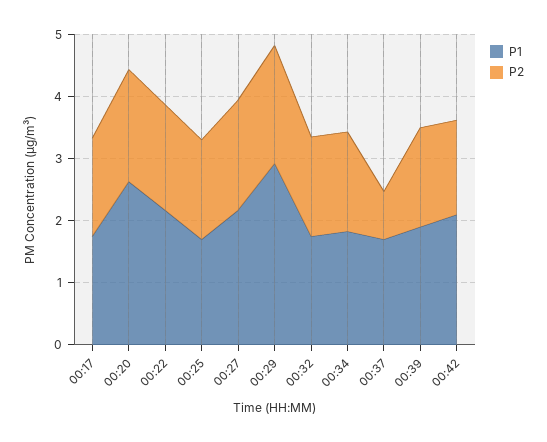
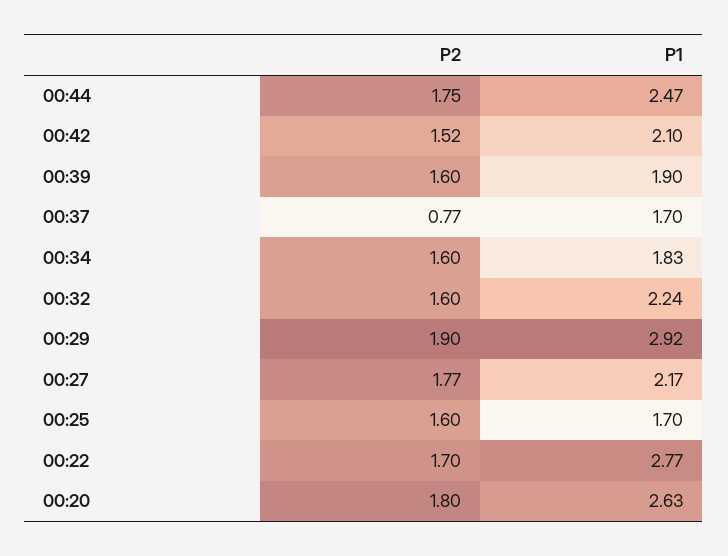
P1, 00:17: 1.8 -> none
P2, 00:17: 1.6 -> none
P1, 00:22: 2.2 -> 2.77
P1, 00:32: 1.8 -> 2.24
P2, 00:44: none -> 1.75
P1, 00:44: none -> 2.47

